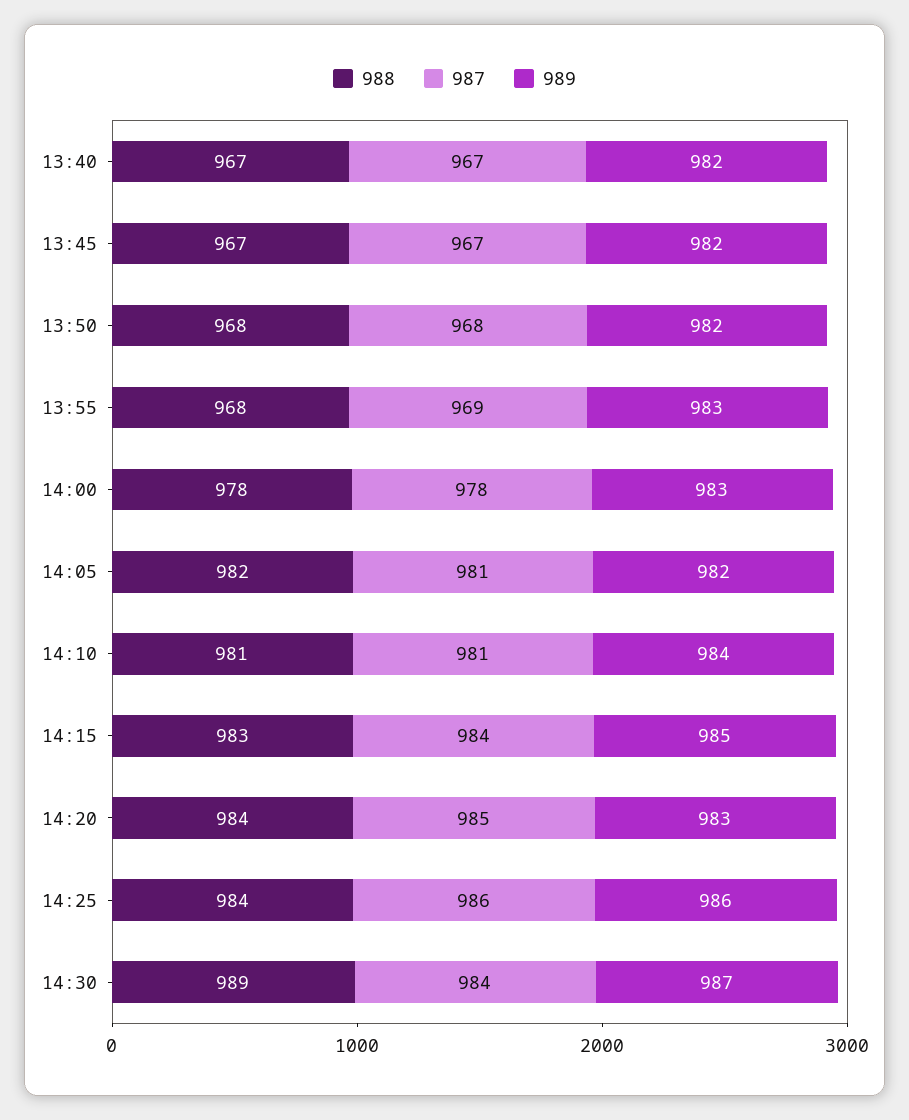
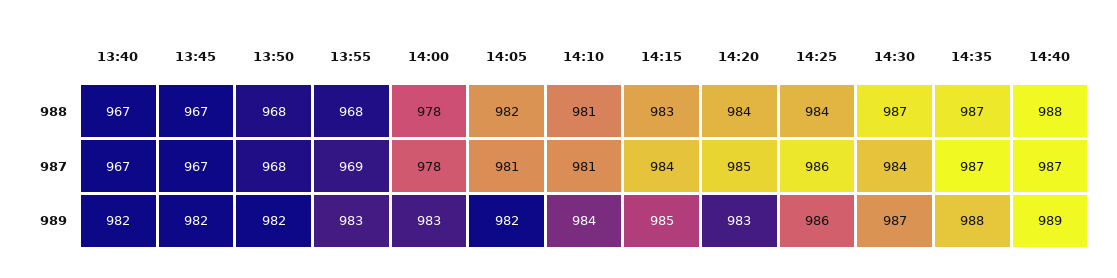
988, 14:30: 989 -> 987
988, 14:35: none -> 987
988, 14:40: none -> 988
987, 14:35: none -> 987
987, 14:40: none -> 987
989, 14:35: none -> 988
989, 14:40: none -> 989

